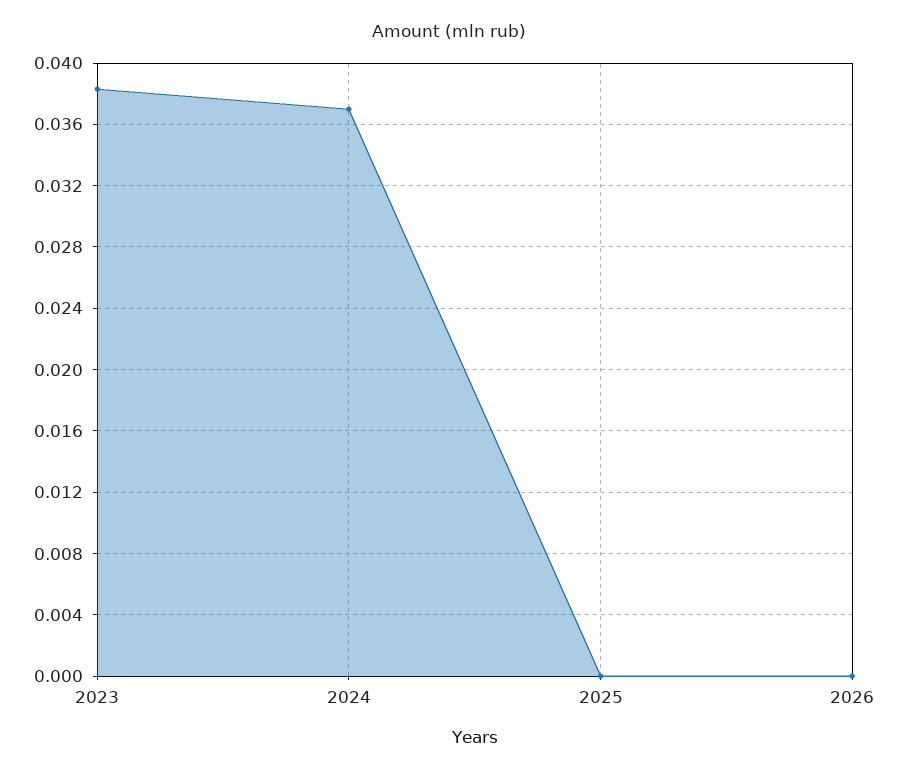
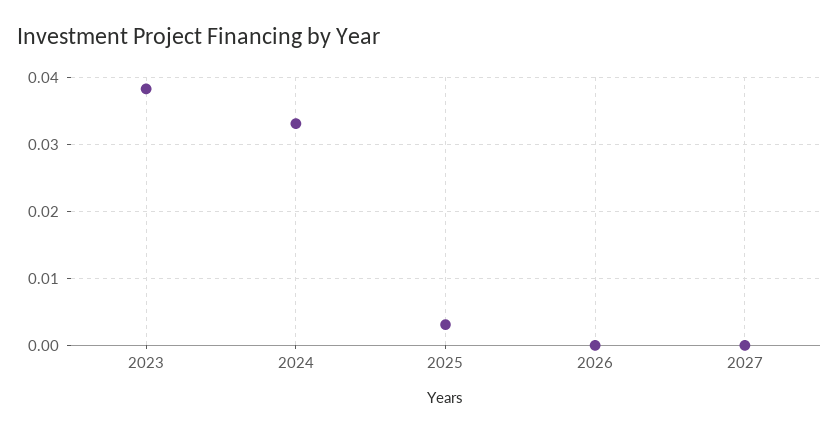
2024: 0.037 -> 0.033
2025: 0 -> 0.003
2027: none -> 0

